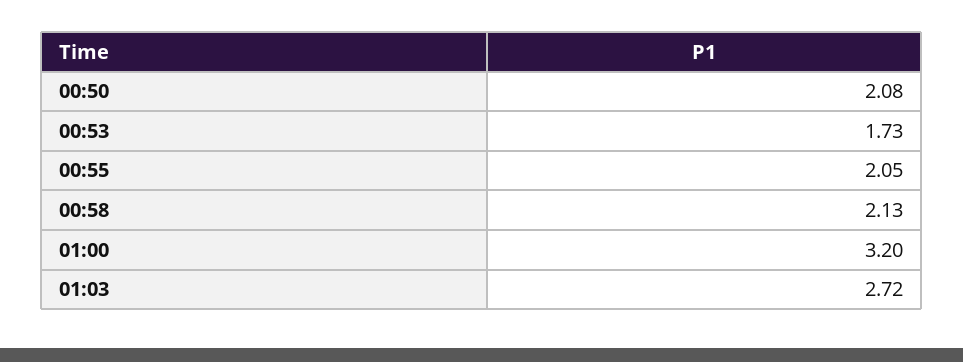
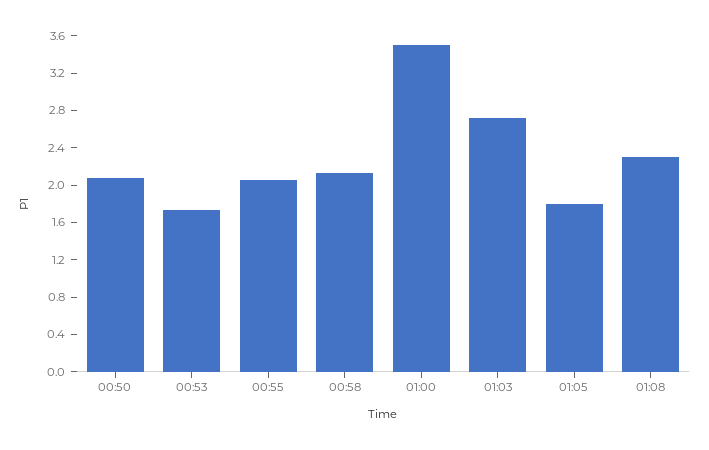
01:00: 3.2 -> 3.5
01:05: none -> 1.8
01:08: none -> 2.3

